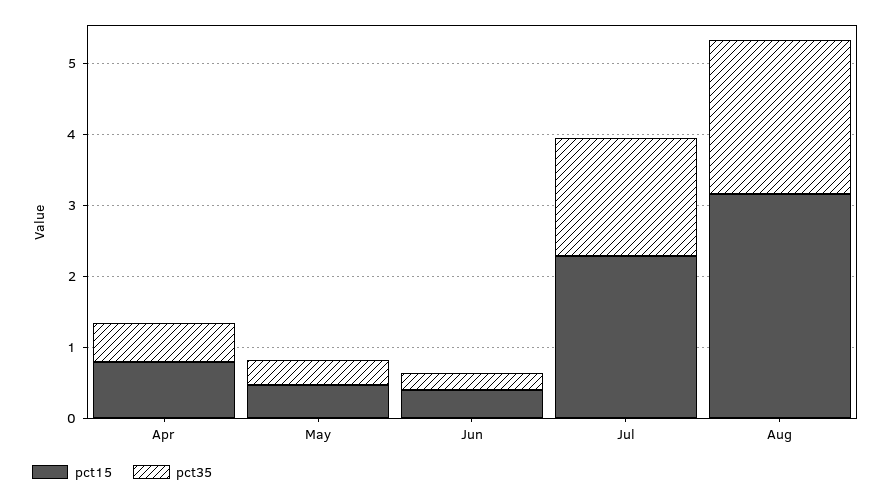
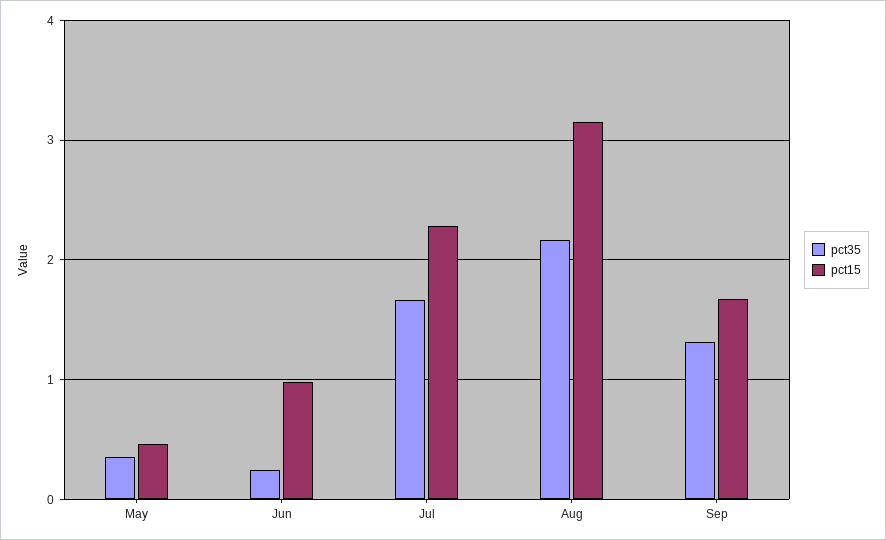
pct15, Apr: 0.8 -> none
pct35, Apr: 0.6 -> none
pct15, Jun: 0.4 -> 1
pct35, Sep: none -> 1.3
pct15, Sep: none -> 1.7

